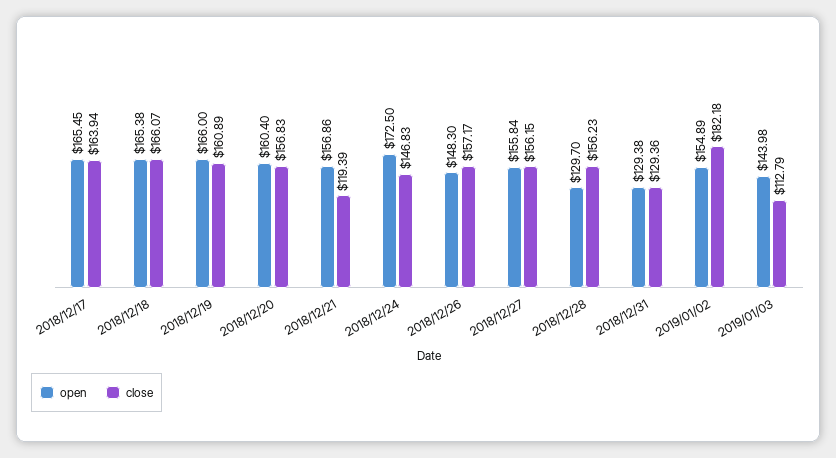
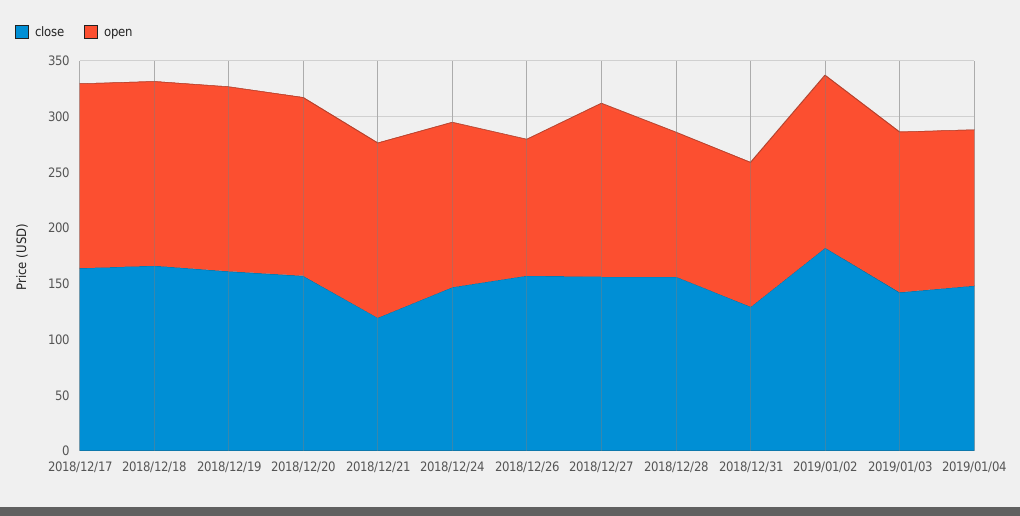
open, 2018/12/24: 172.5 -> 150
open, 2018/12/26: 148.3 -> 120
close, 2019/01/03: 112.79 -> 140
close, 2019/01/04: none -> 150
open, 2019/01/04: none -> 140

